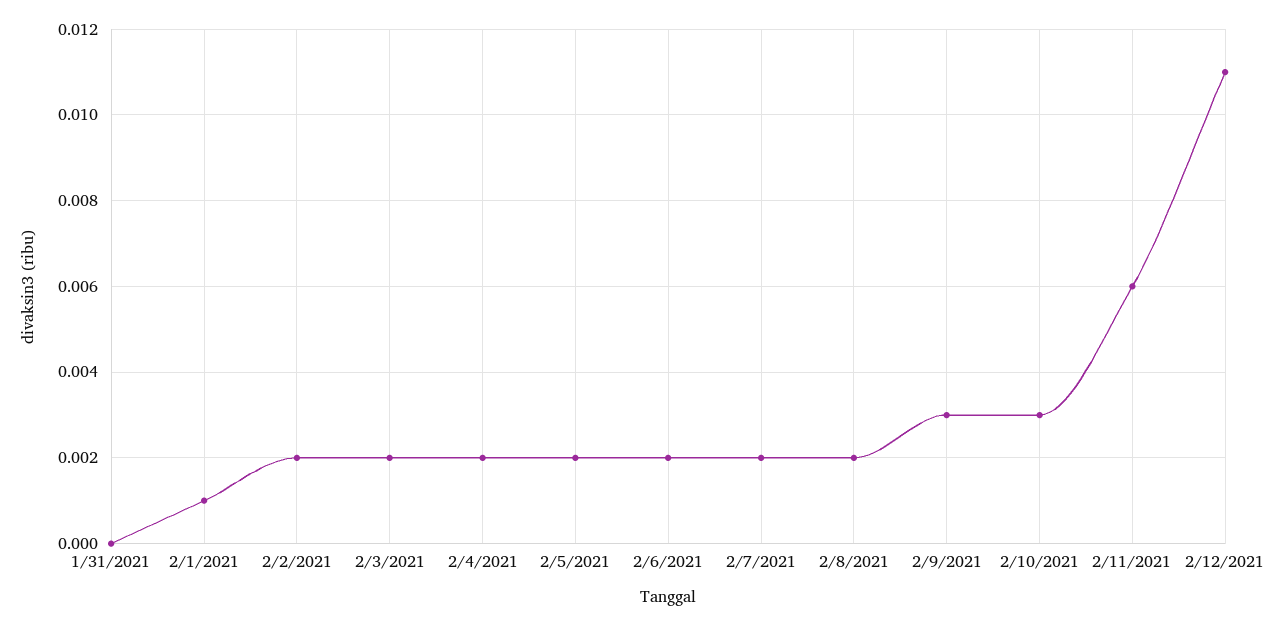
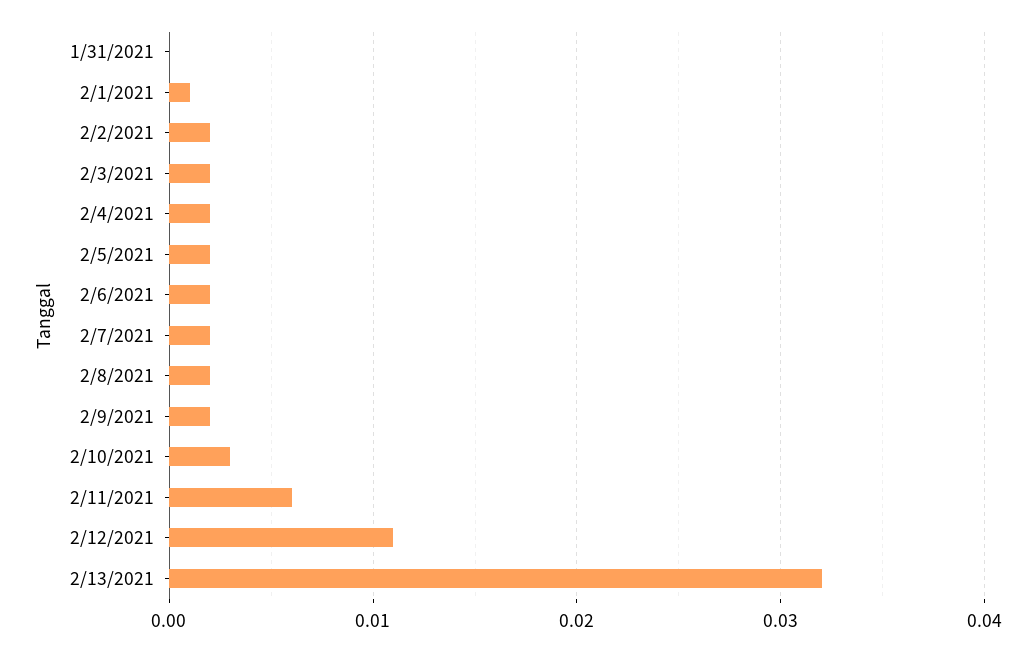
2/9/2021: 0.003 -> 0.002
2/13/2021: none -> 0.032

